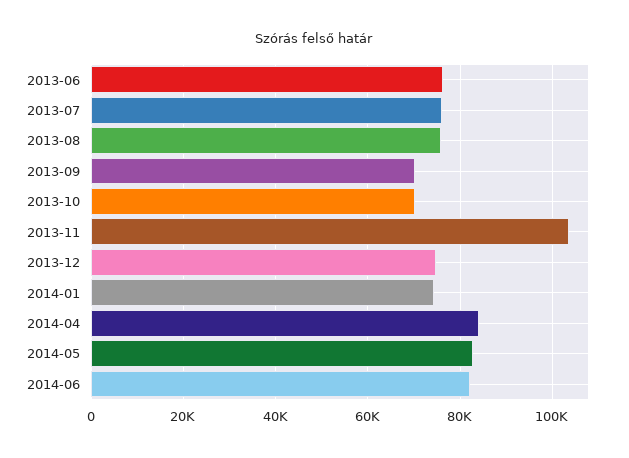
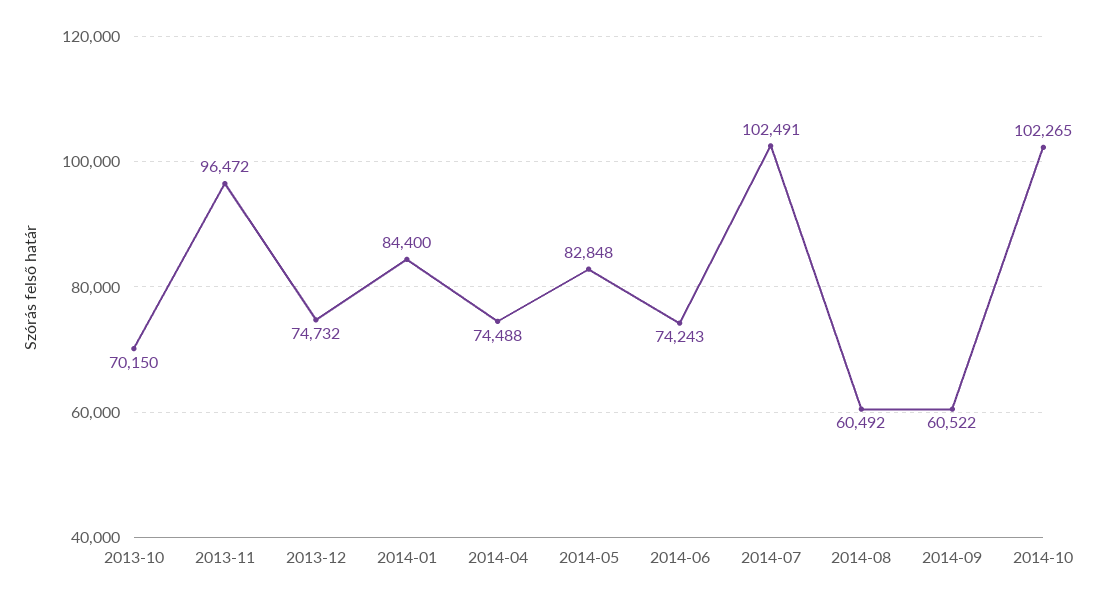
2013-06: 76000 -> none
2013-07: 76000 -> none
2013-08: 76000 -> none
2013-09: 70000 -> none
2013-11: 104000 -> 96472
2014-01: 74000 -> 84400
2014-04: 84000 -> 74488
2014-06: 82000 -> 74243
2014-07: none -> 102491
2014-08: none -> 60492
2014-09: none -> 60522
2014-10: none -> 102265

